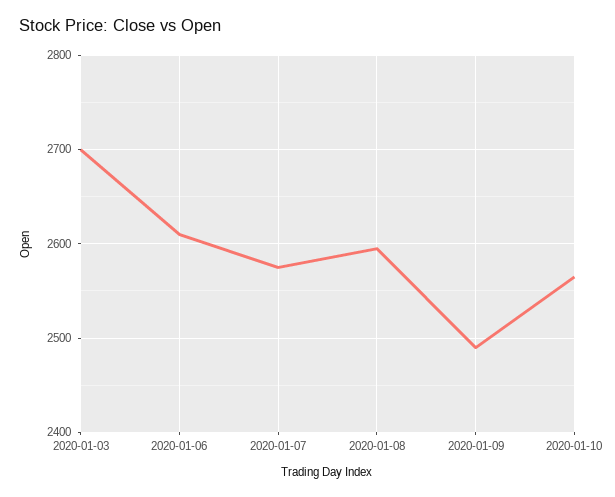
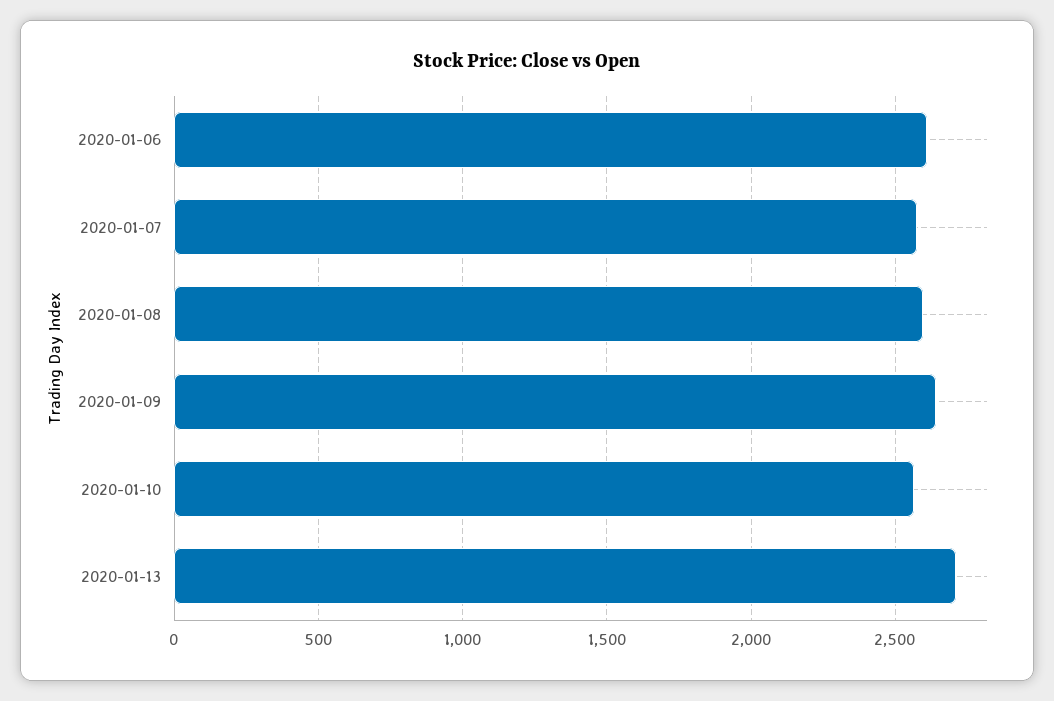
2020-01-03: 2700 -> none
2020-01-09: 2490 -> 2650
2020-01-13: none -> 2700

